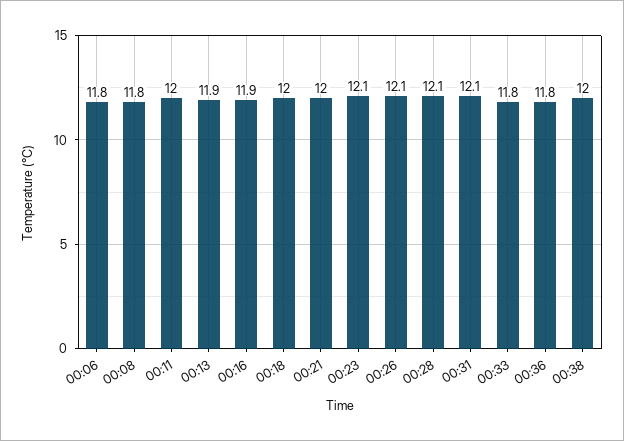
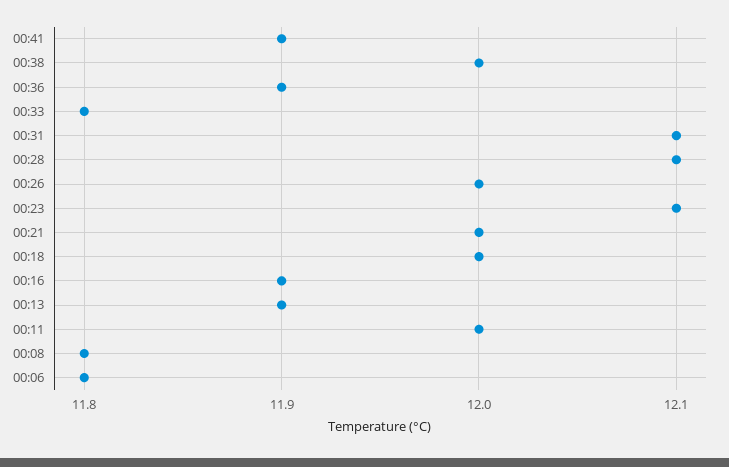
00:26: 12.1 -> 12
00:36: 11.8 -> 11.9
00:41: none -> 11.9

